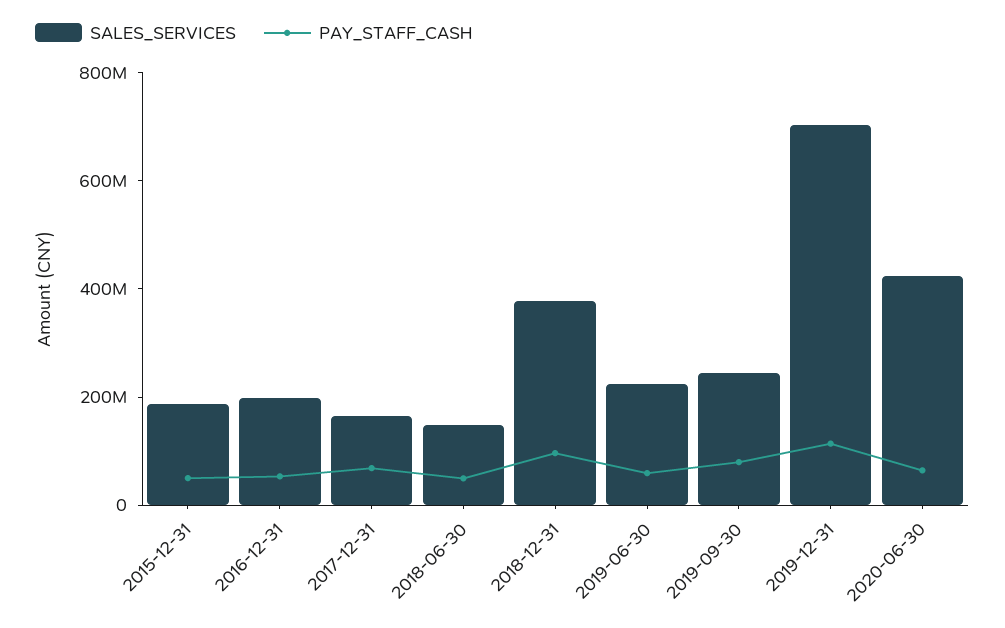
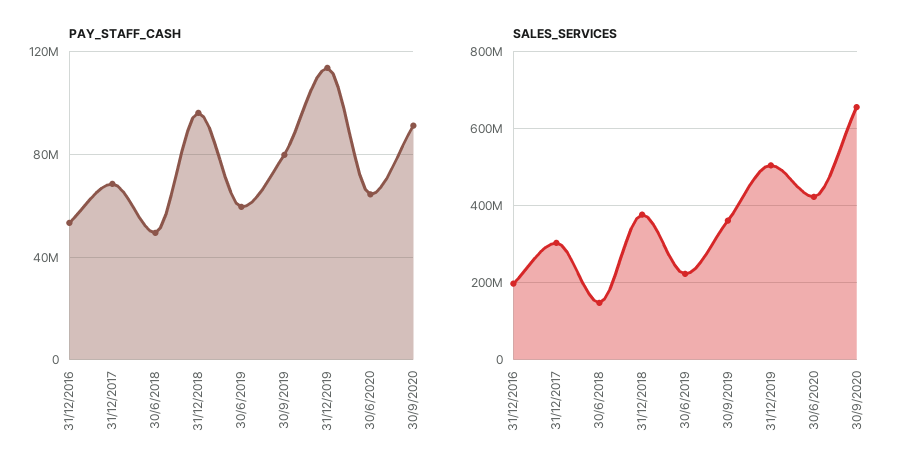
SALES_SERVICES, 2015-12-31: 200000000 -> none
PAY_STAFF_CASH, 2015-12-31: 50000000 -> none
SALES_SERVICES, 2017-12-31: 150000000 -> 300000000
SALES_SERVICES, 2019-09-30: 250000000 -> 360000000
SALES_SERVICES, 2019-12-31: 700000000 -> 500000000
PAY_STAFF_CASH, 30/9/2020: none -> 90000000
SALES_SERVICES, 30/9/2020: none -> 660000000

